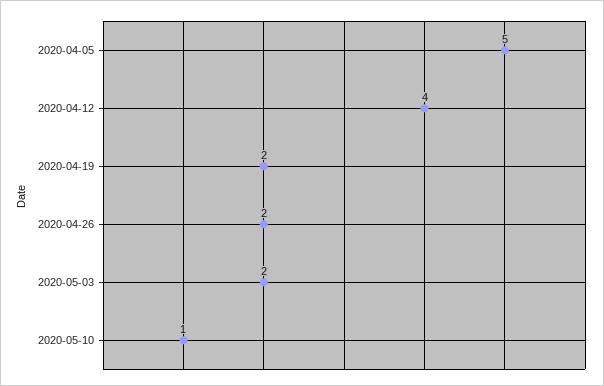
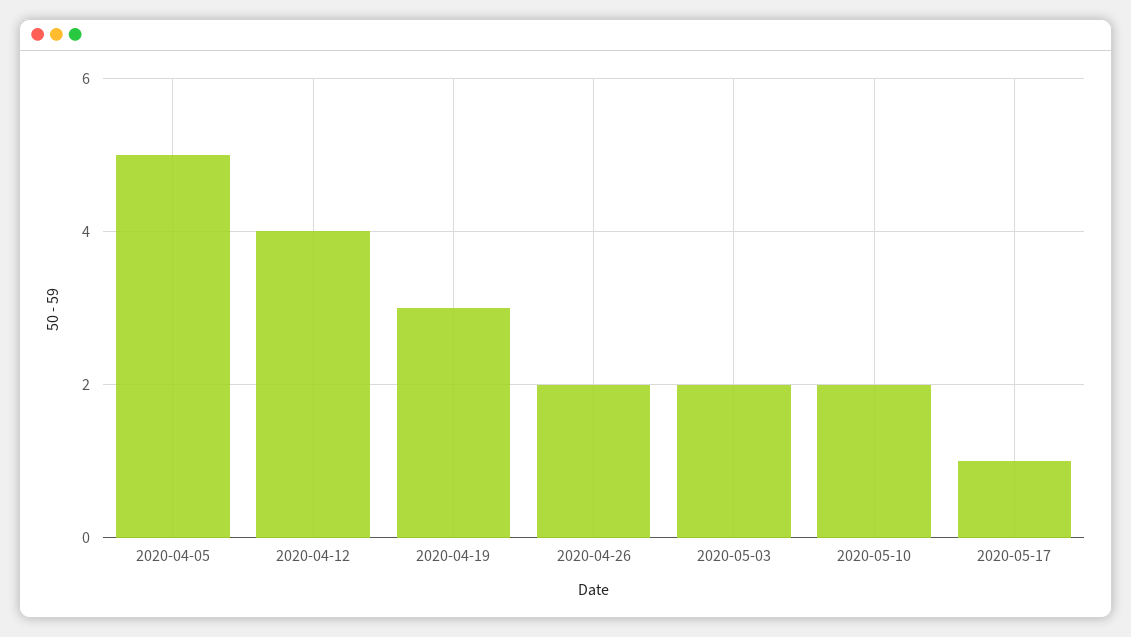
2020-04-19: 2 -> 3
2020-05-10: 1 -> 2
2020-05-17: none -> 1

